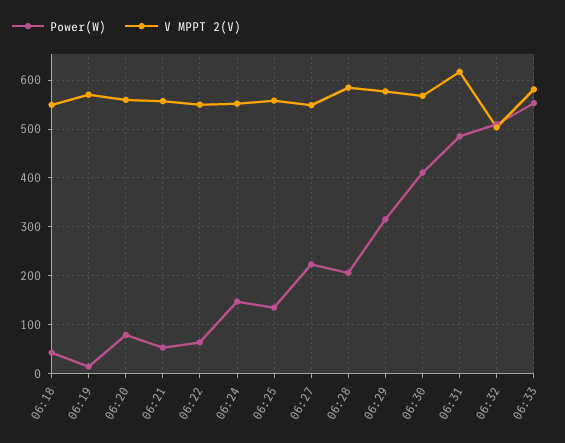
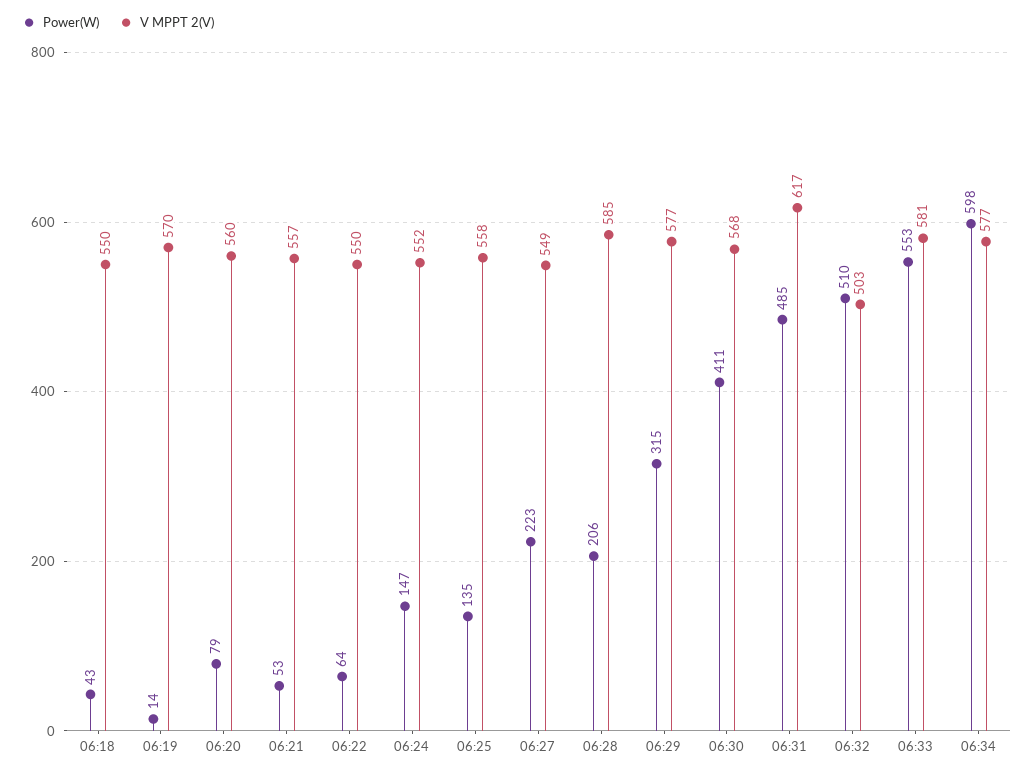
Power(W), 06:34: none -> 598
V MPPT 2(V), 06:34: none -> 577

